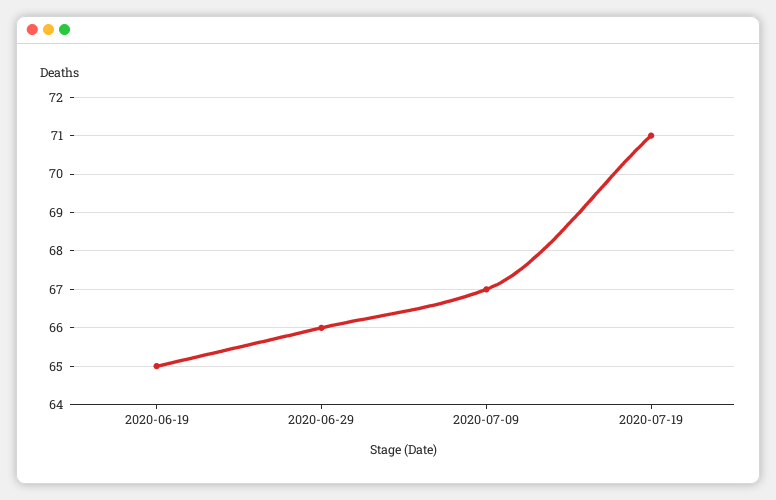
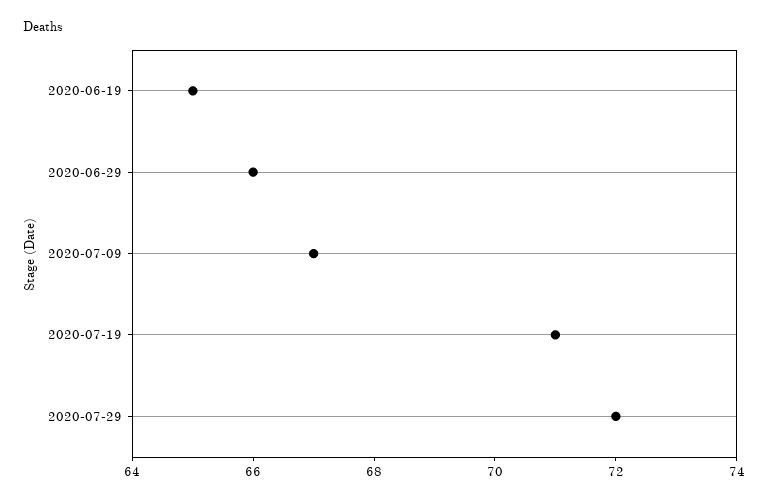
2020-07-29: none -> 72

